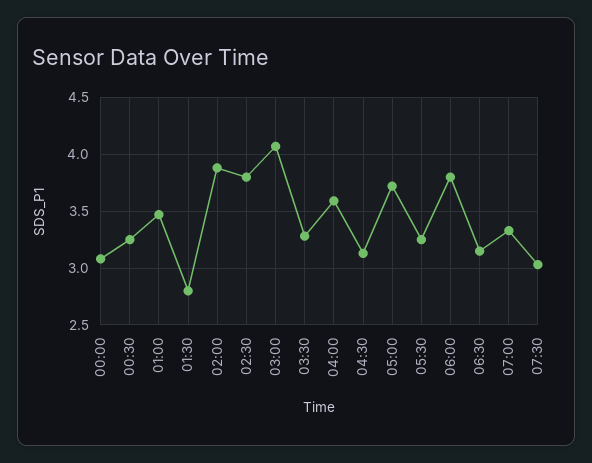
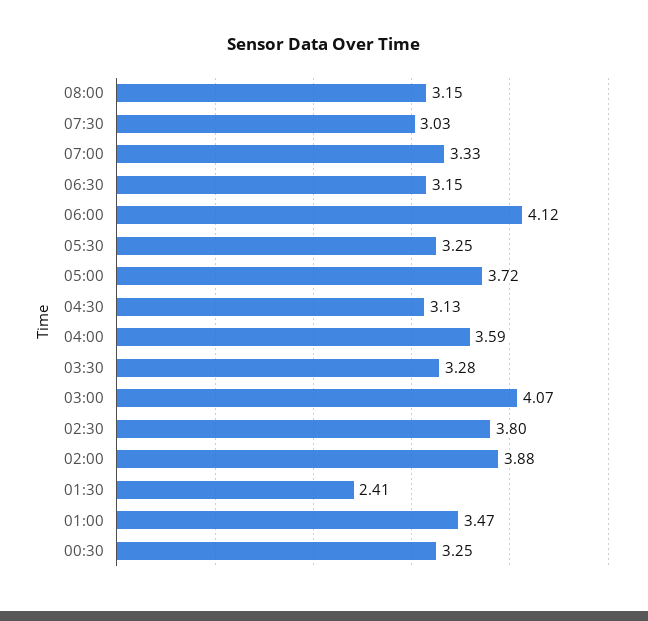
00:00: 3.1 -> none
01:30: 2.8 -> 2.41
06:00: 3.8 -> 4.12
08:00: none -> 3.15

